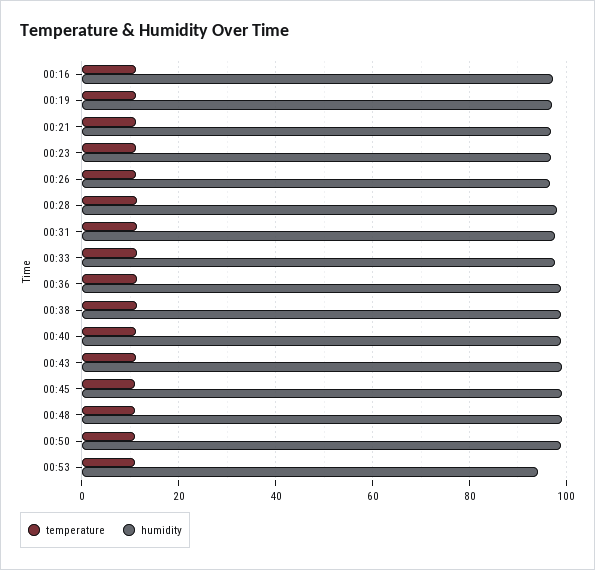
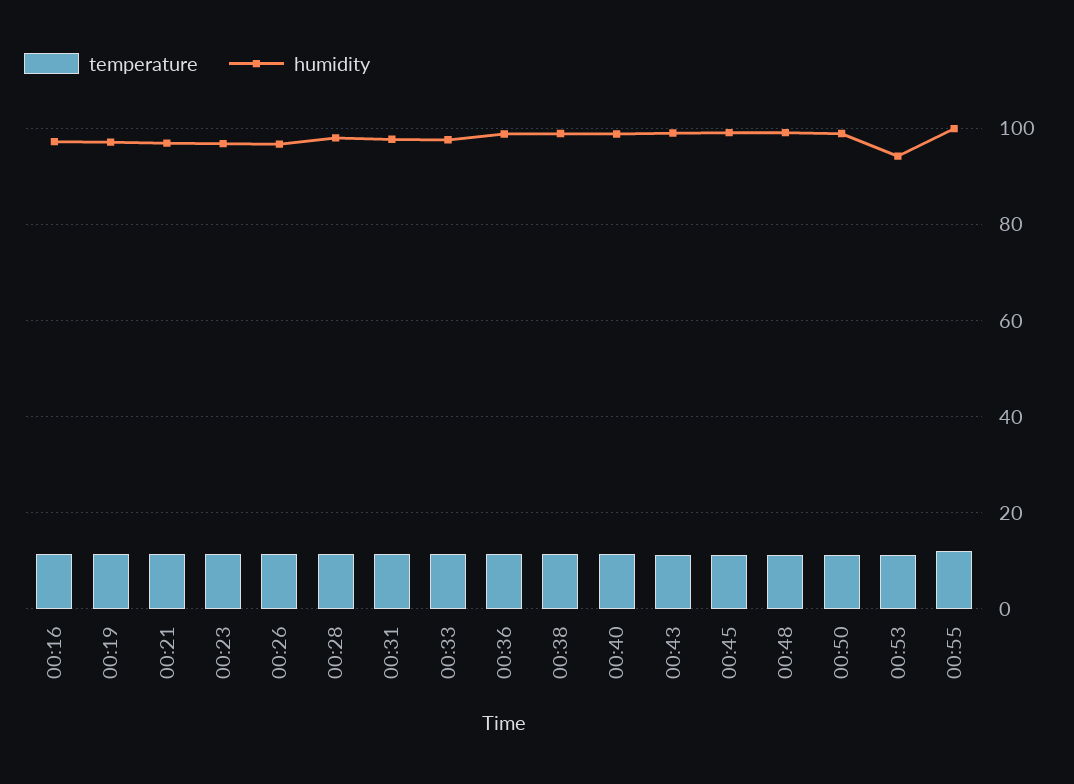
temperature, 00:55: none -> 12
humidity, 00:55: none -> 100

